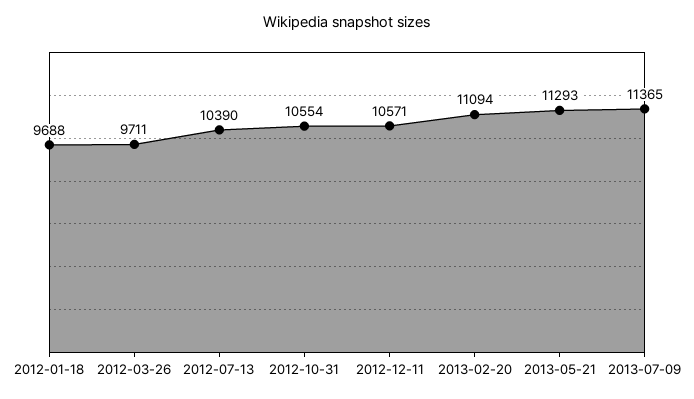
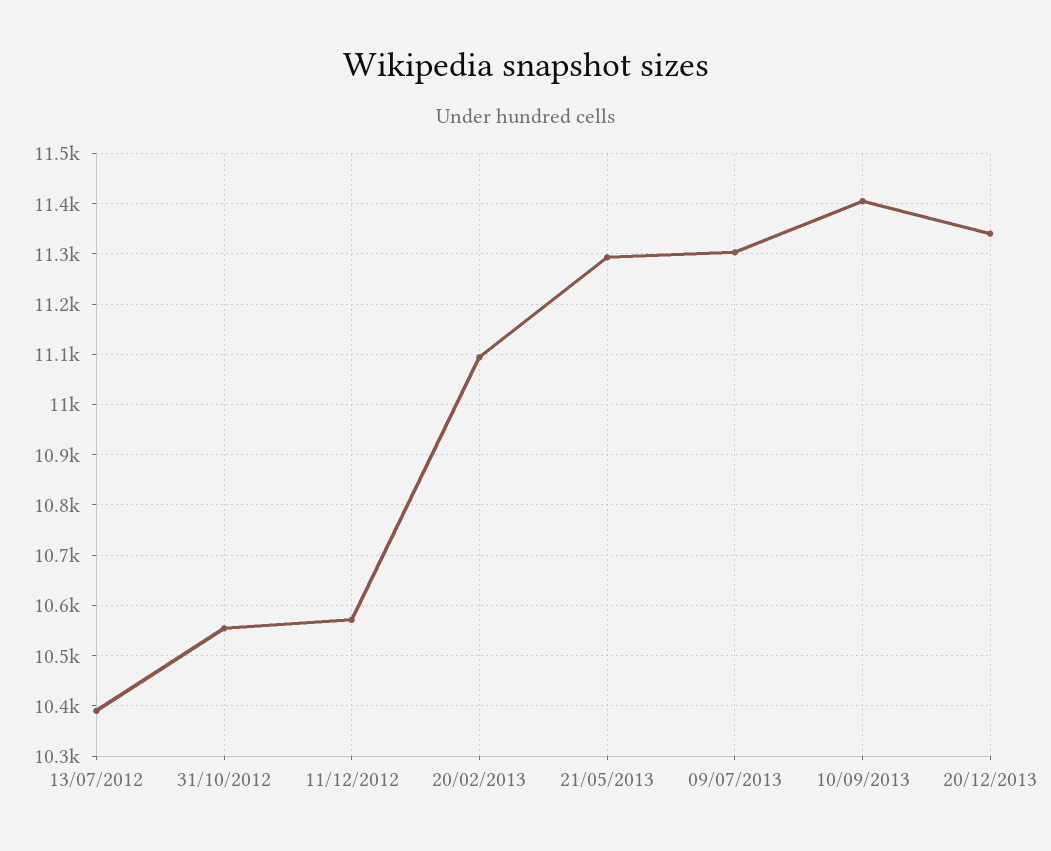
2012-01-18: 9688 -> none
2012-03-26: 9711 -> none
2013-07-09: 11365 -> 11300
10/09/2013: none -> 11400
20/12/2013: none -> 11340

